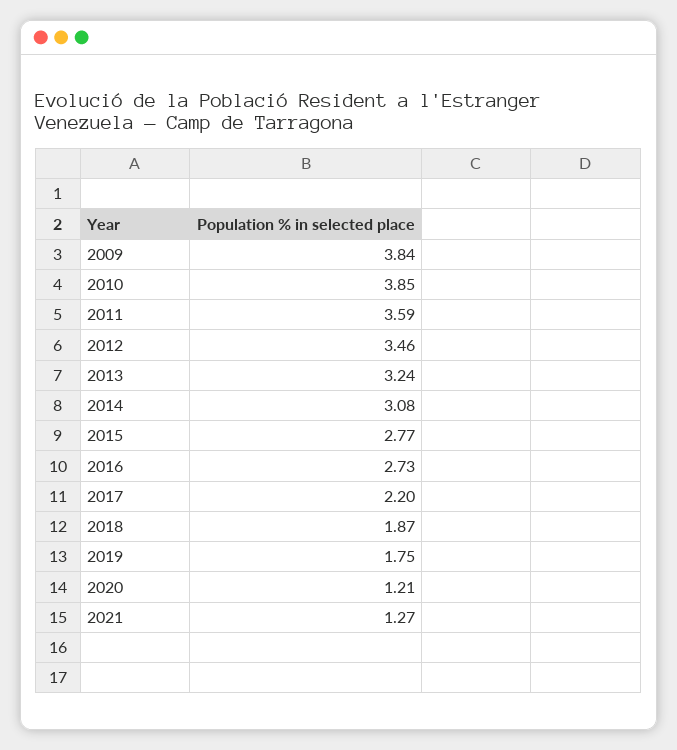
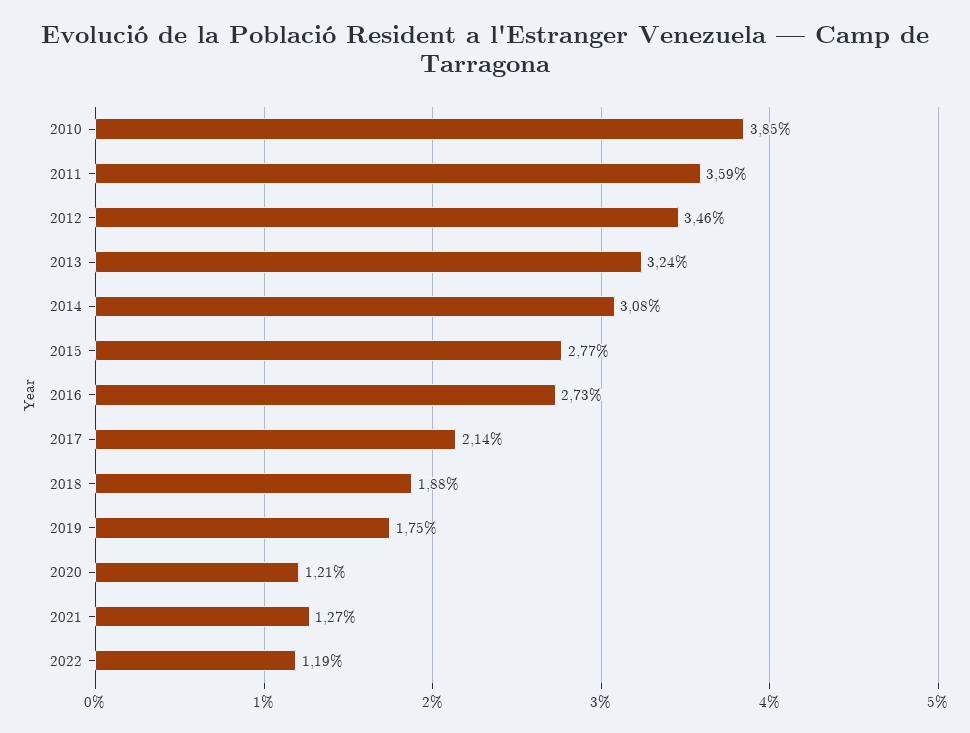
2009: 3.84 -> none
2017: 2.2 -> 2.14
2018: 1.87 -> 1.88
2022: none -> 1.19

